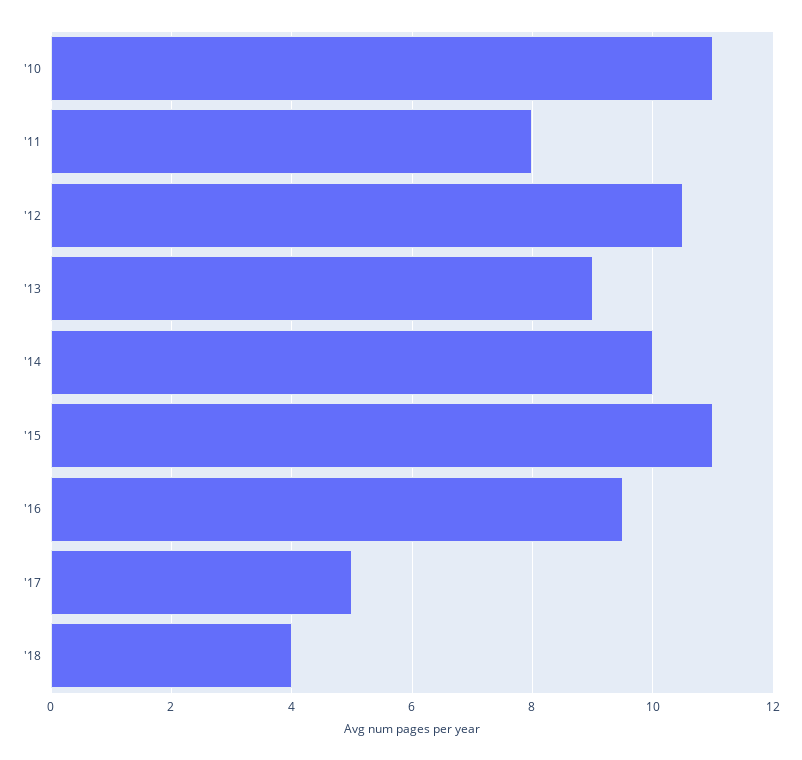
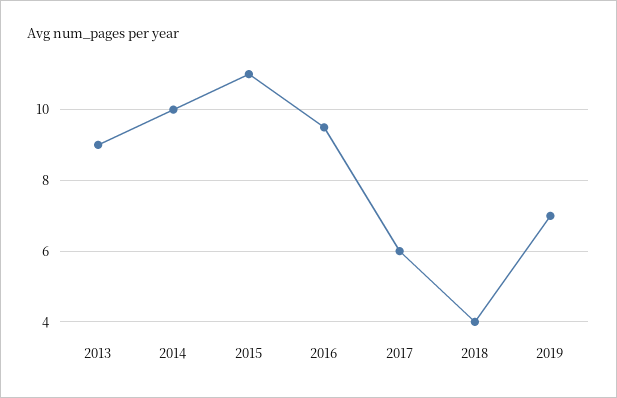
'10: 11 -> none
'11: 8 -> none
'12: 10.5 -> none
'17: 5 -> 6
2019: none -> 7

